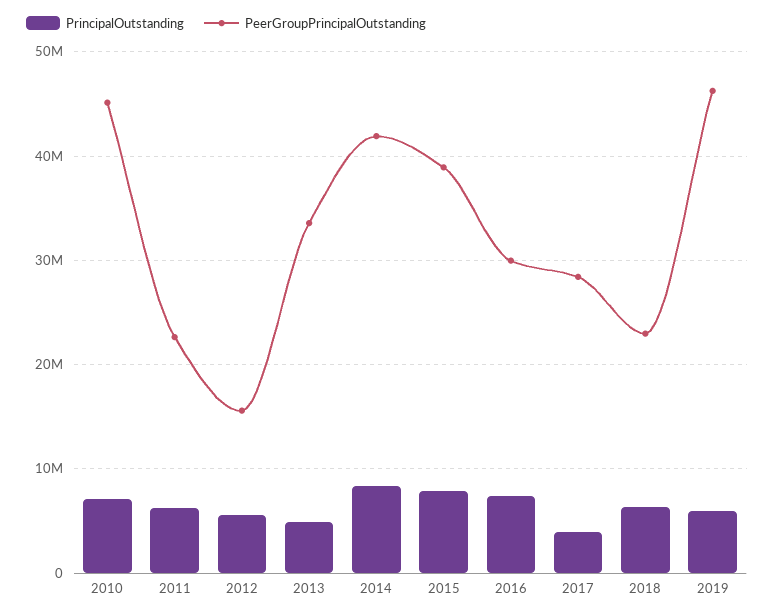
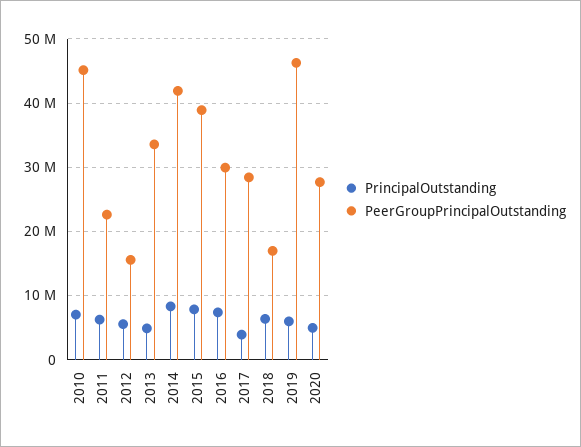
PeerGroupPrincipalOutstanding, 2018: 23000000 -> 17000000
PrincipalOutstanding, 2020: none -> 5000000
PeerGroupPrincipalOutstanding, 2020: none -> 28000000

